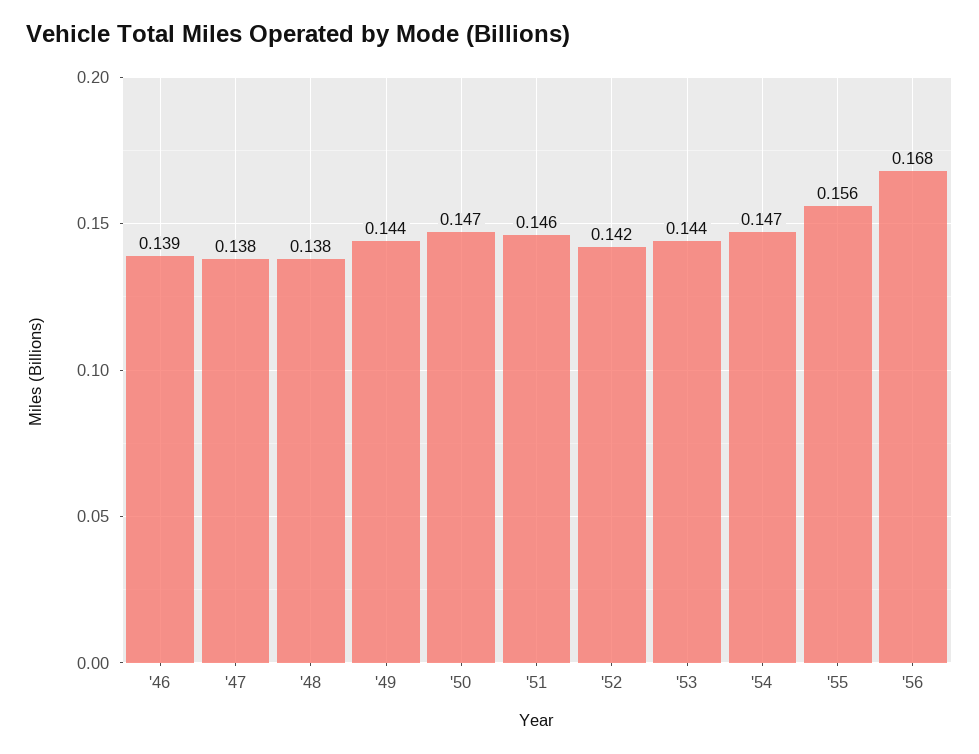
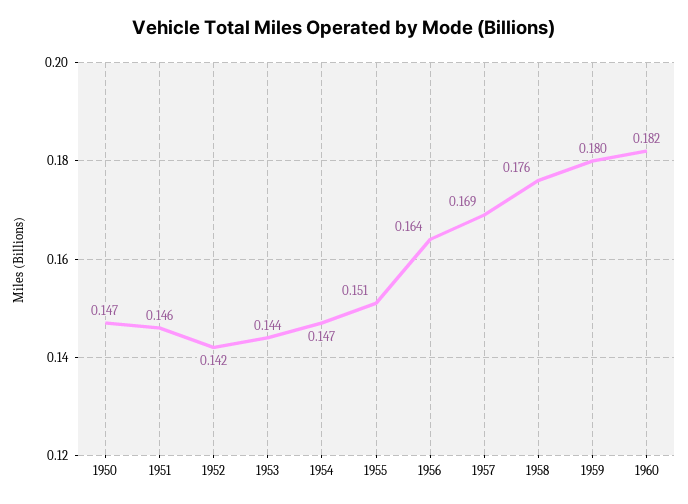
'46: 0.139 -> none
'47: 0.138 -> none
'48: 0.138 -> none
'49: 0.144 -> none
'55: 0.156 -> 0.151
'56: 0.168 -> 0.164
1957: none -> 0.169
1958: none -> 0.176
1959: none -> 0.18
1960: none -> 0.182

